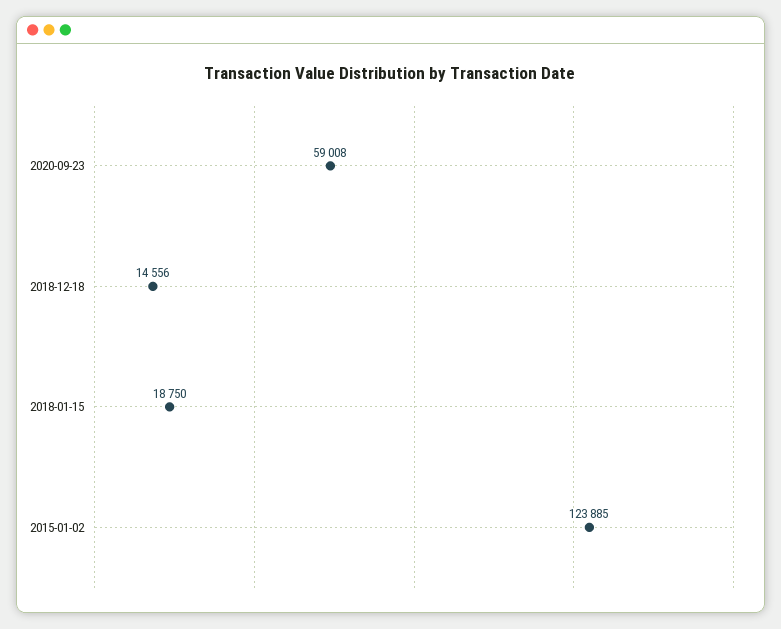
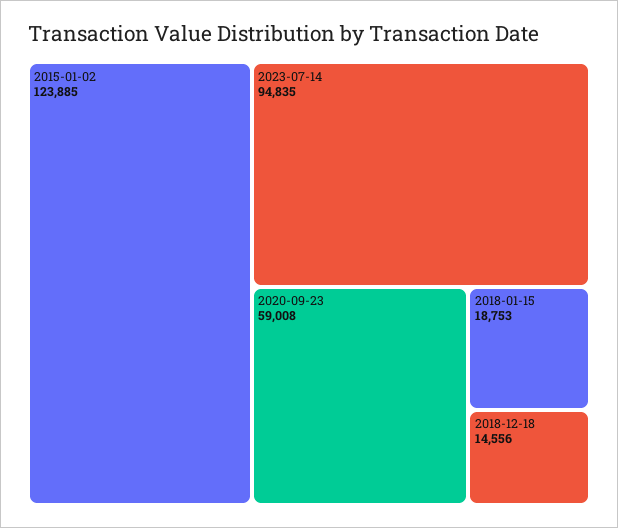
2018-01-15: 18750 -> 18753
2023-07-14: none -> 94835

